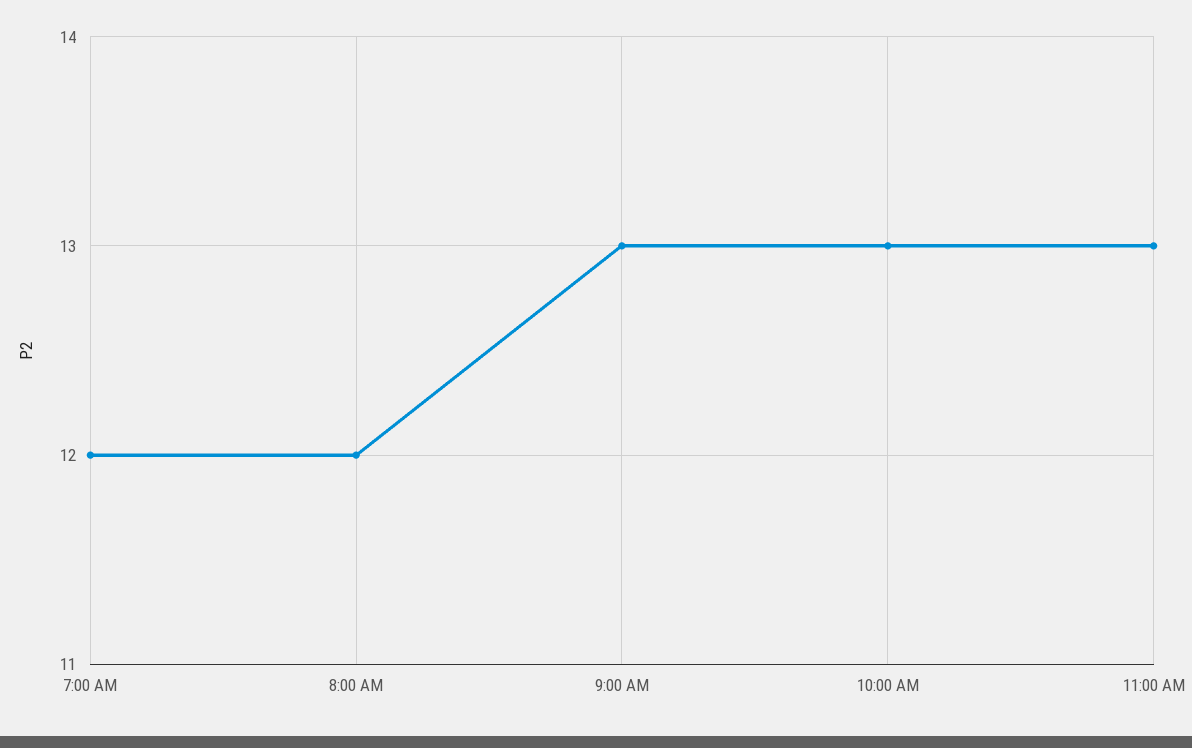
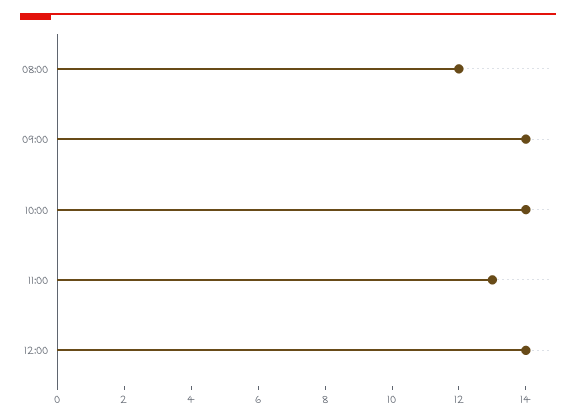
7:00 AM: 12 -> none
9:00 AM: 13 -> 14
10:00 AM: 13 -> 14
12:00: none -> 14

